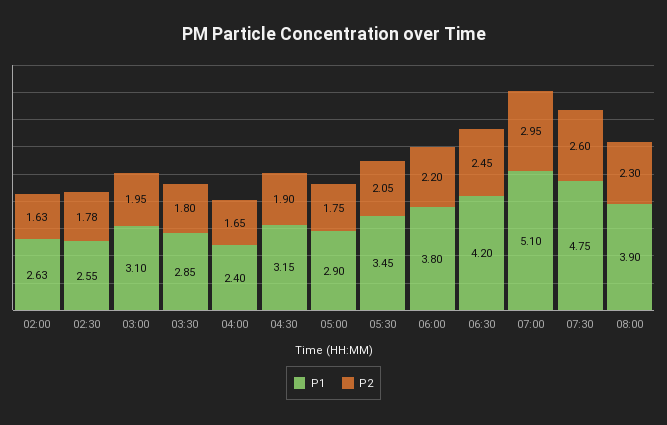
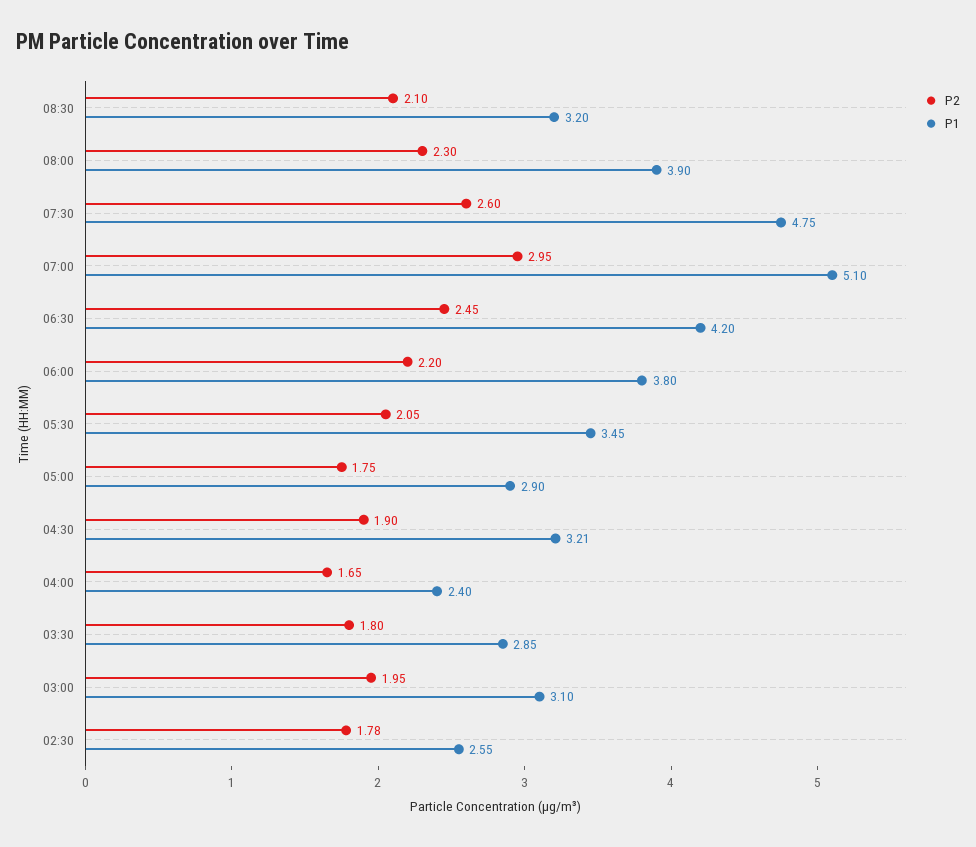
P1, 02:00: 2.63 -> none
P2, 02:00: 1.63 -> none
P1, 04:30: 3.15 -> 3.21
P2, 08:30: none -> 2.1
P1, 08:30: none -> 3.2

